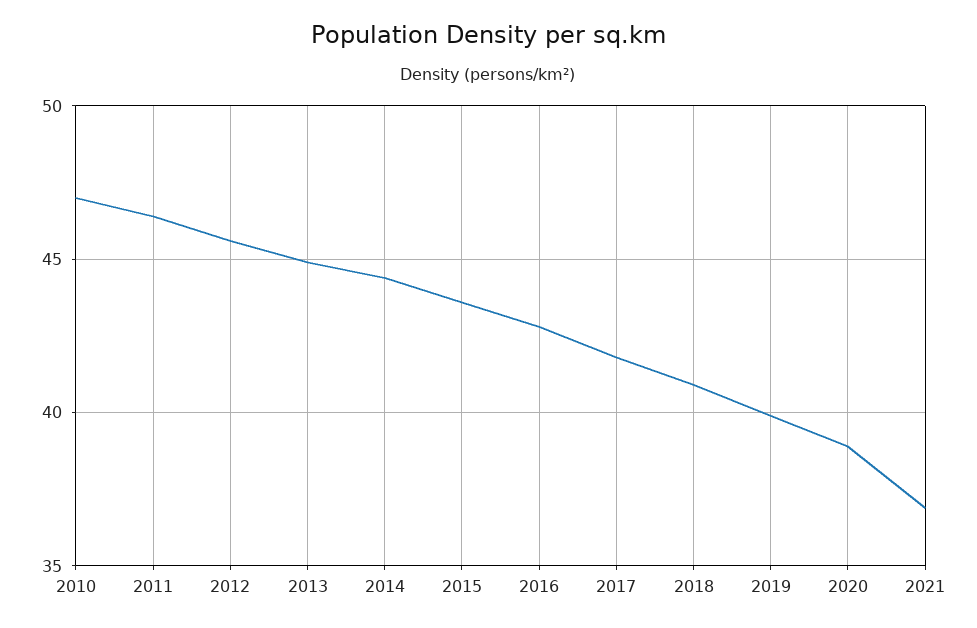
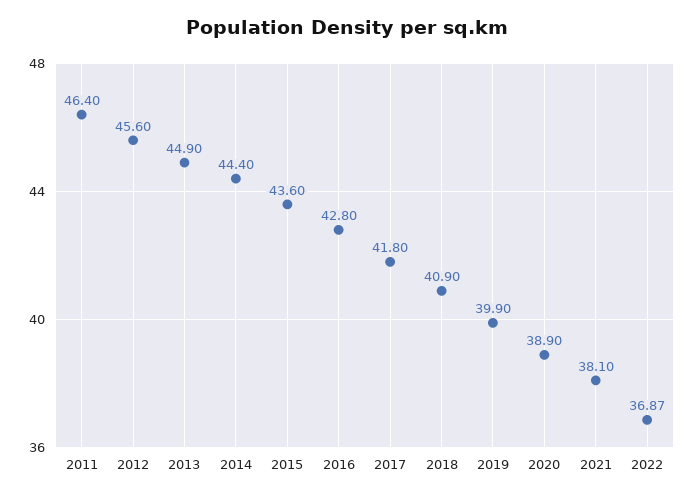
2010: 47 -> none
2021: 37 -> 38.1
2022: none -> 36.87

